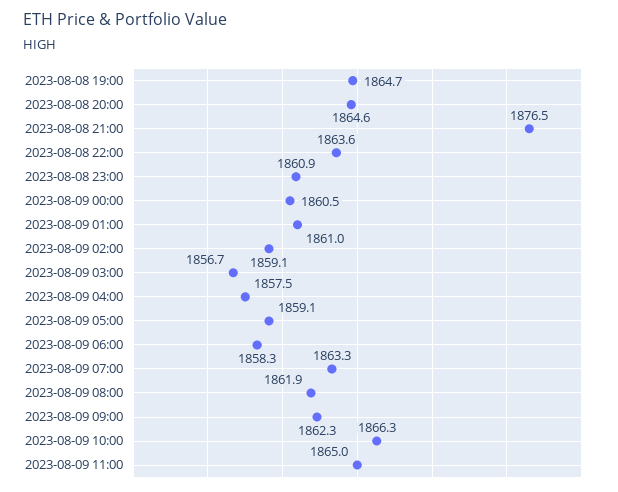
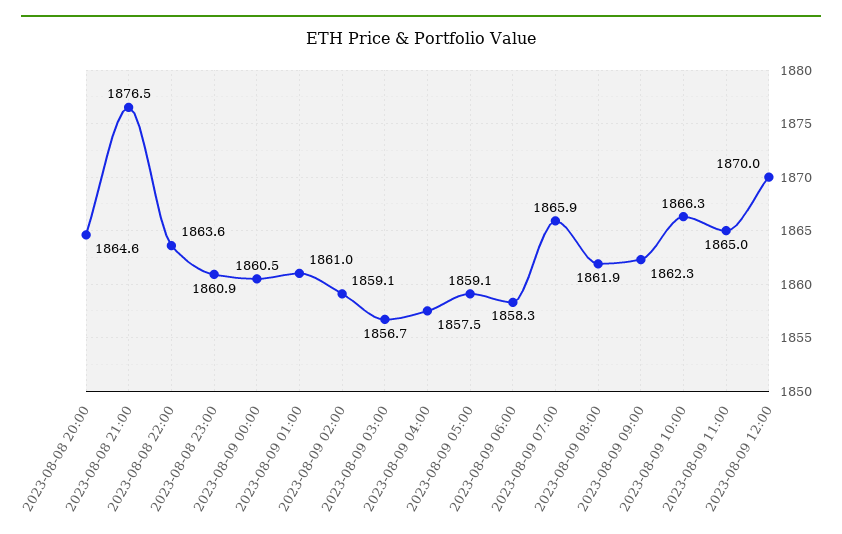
2023-08-08 19:00: 1864.7 -> none
2023-08-09 07:00: 1863.3 -> 1865.9
2023-08-09 12:00: none -> 1870

